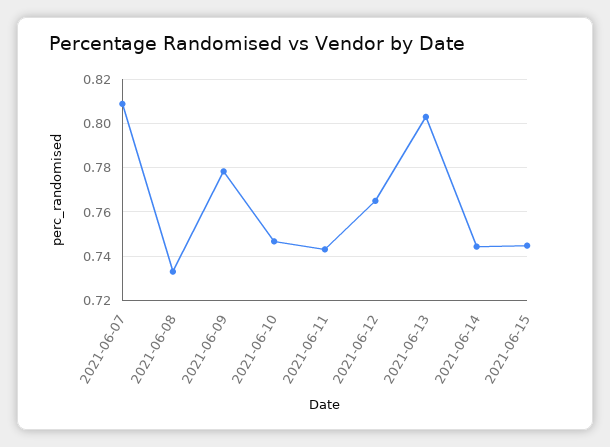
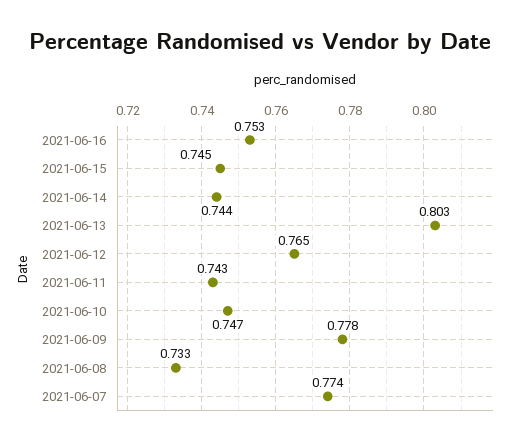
2021-06-07: 0.81 -> 0.774
2021-06-16: none -> 0.753

